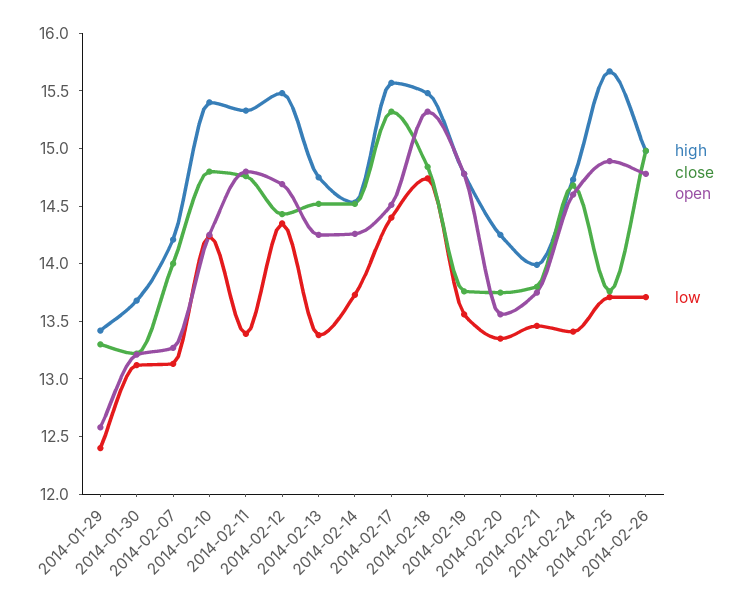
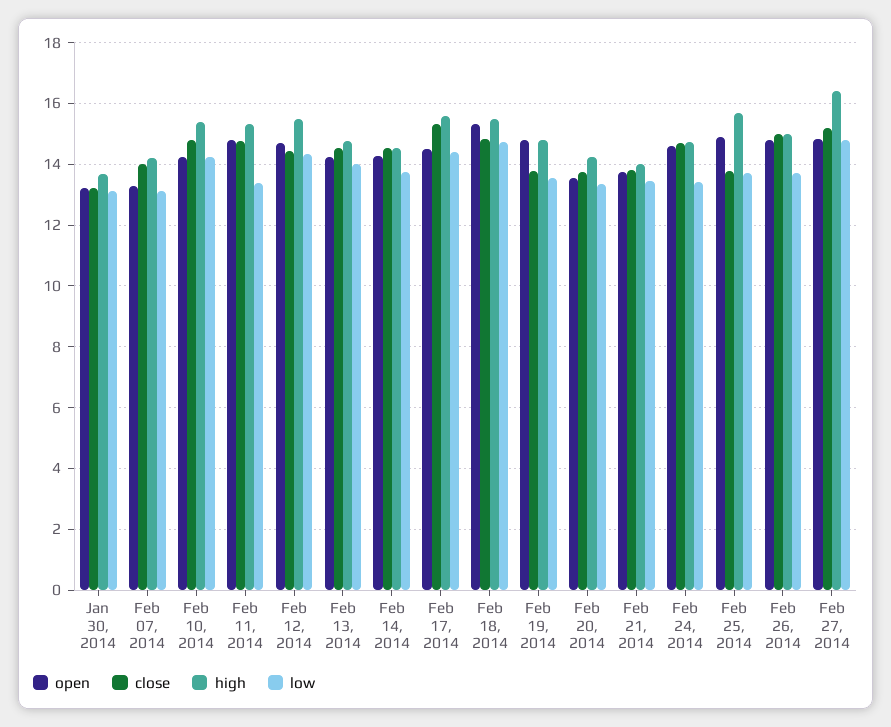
high, 2014-01-29: 13.4 -> none
close, 2014-01-29: 13.3 -> none
open, 2014-01-29: 12.6 -> none
low, 2014-01-29: 12.4 -> none
low, 2014-02-13: 13.4 -> 14
open, Feb 27, 2014: none -> 14.8
close, Feb 27, 2014: none -> 15.2
high, Feb 27, 2014: none -> 16.4
low, Feb 27, 2014: none -> 14.8

